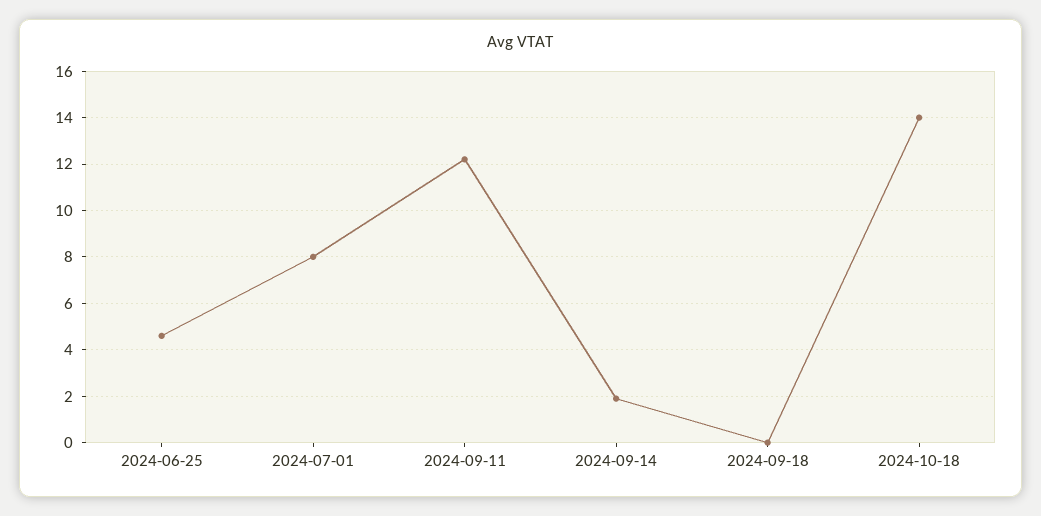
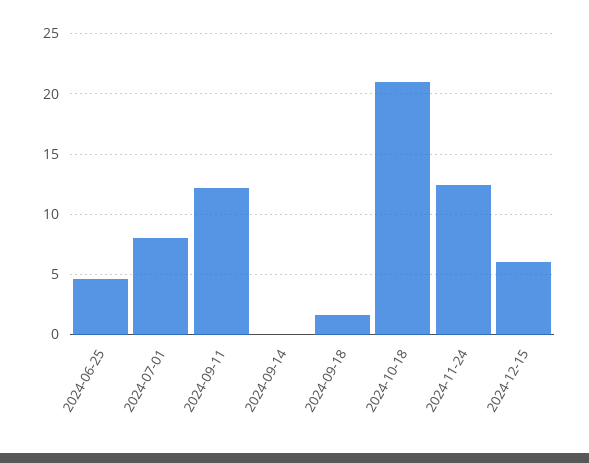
2024-09-14: 2 -> 0
2024-09-18: 0 -> 1.5
2024-10-18: 14 -> 21
2024-11-24: none -> 12.5
2024-12-15: none -> 6

